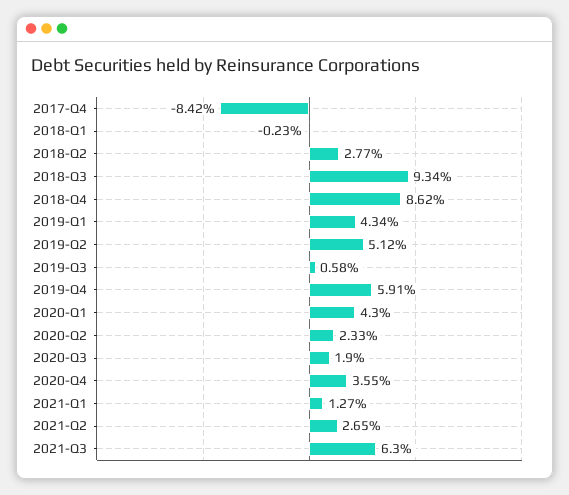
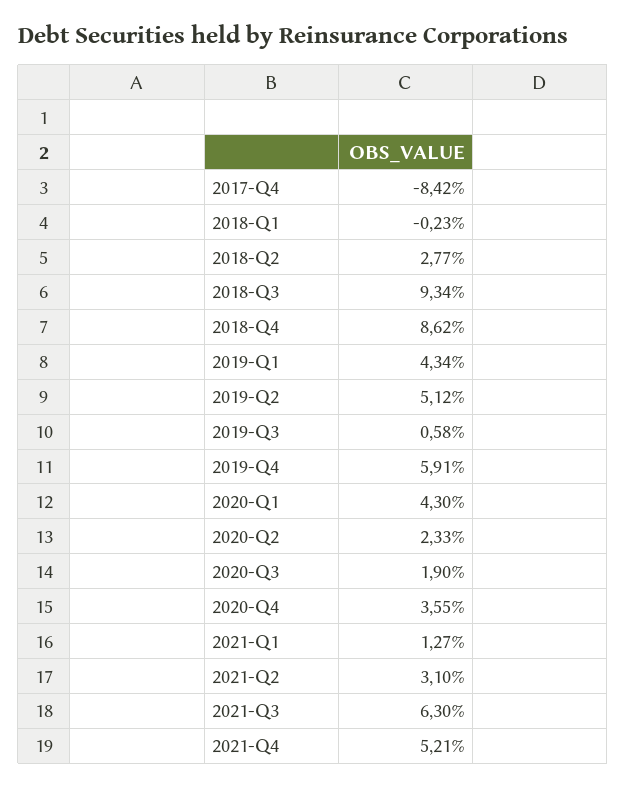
2021-Q2: 2.65 -> 3.1
2021-Q4: none -> 5.21

